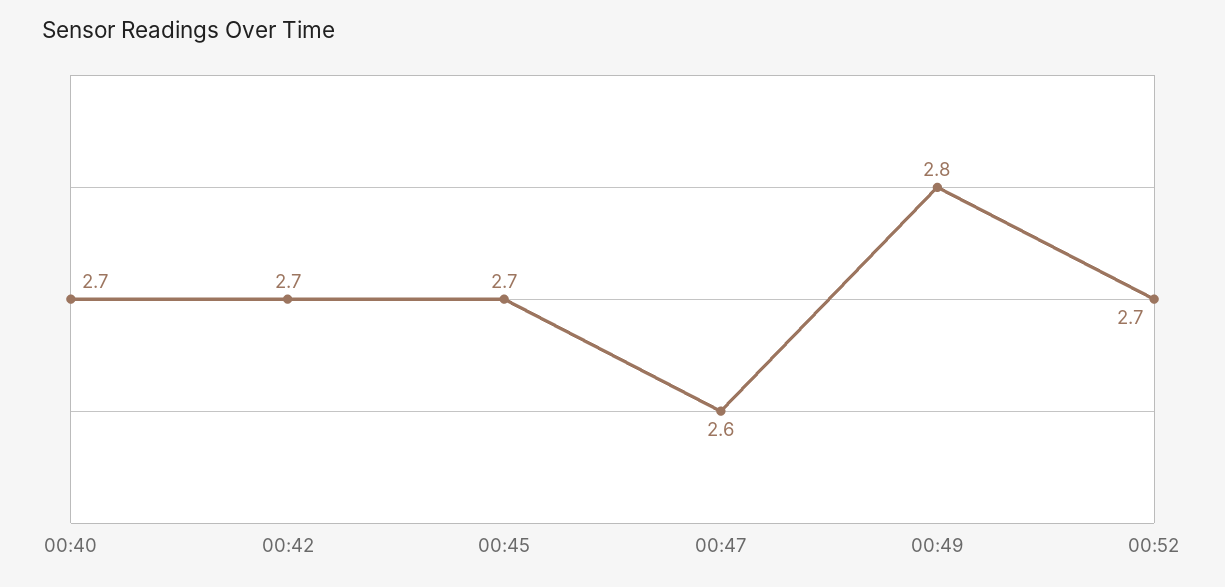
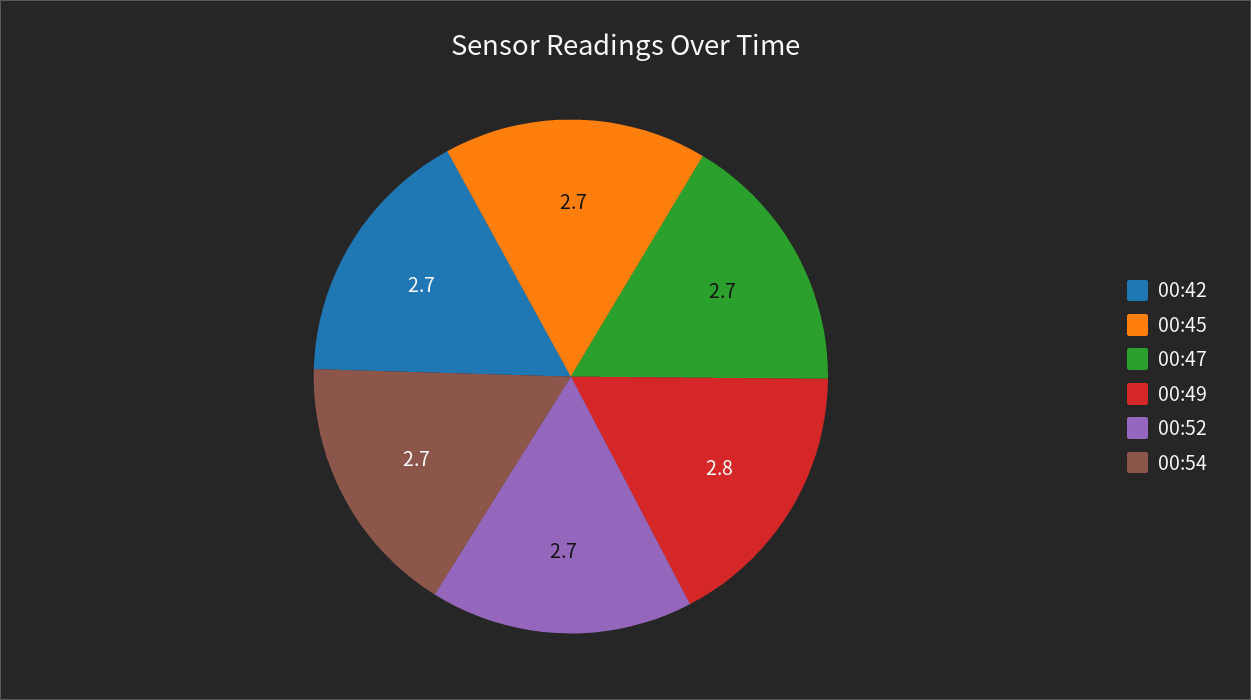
00:40: 2.7 -> none
00:47: 2.6 -> 2.7
00:54: none -> 2.7

